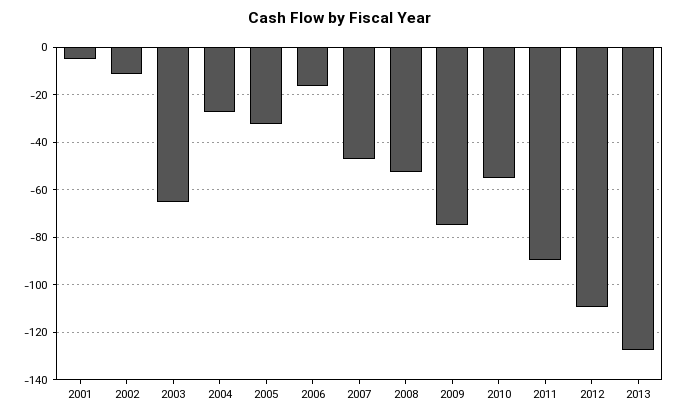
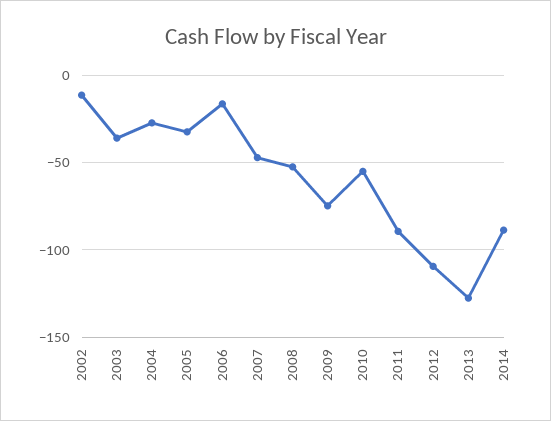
2001: -5 -> none
2003: -65 -> -35
2014: none -> -90

